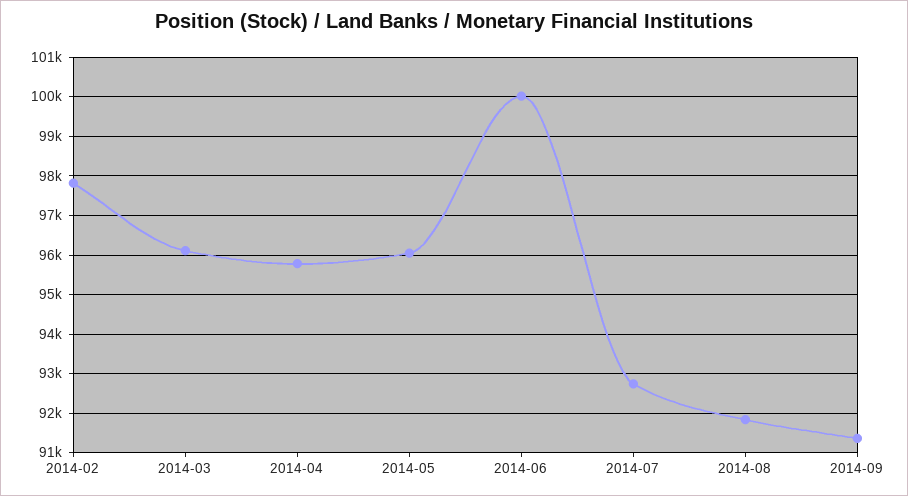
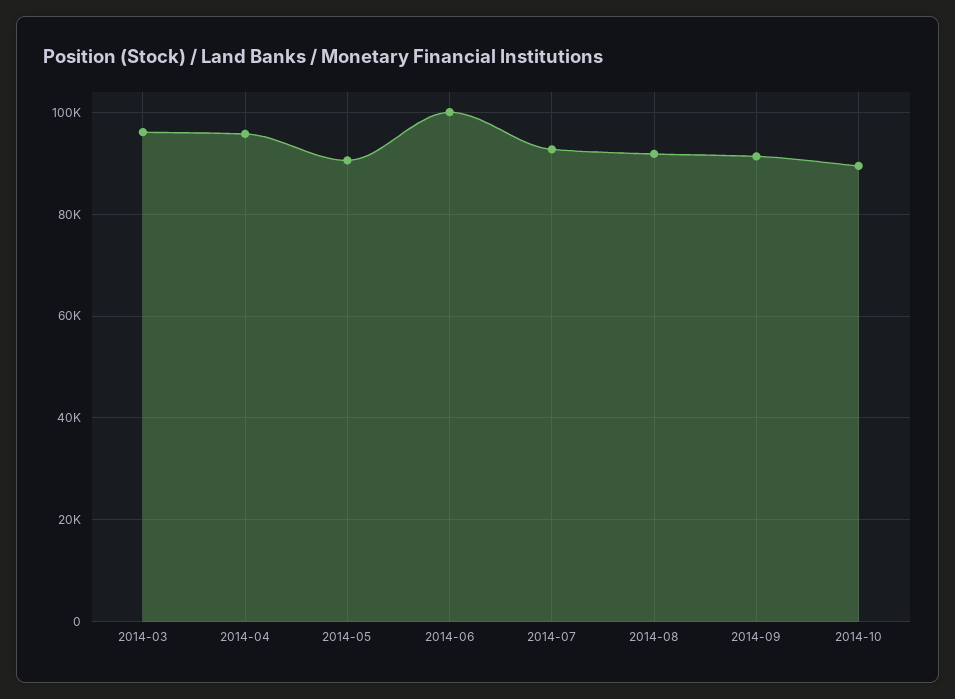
2014-02: 97800 -> none
2014-05: 96000 -> 90000
2014-10: none -> 90000

